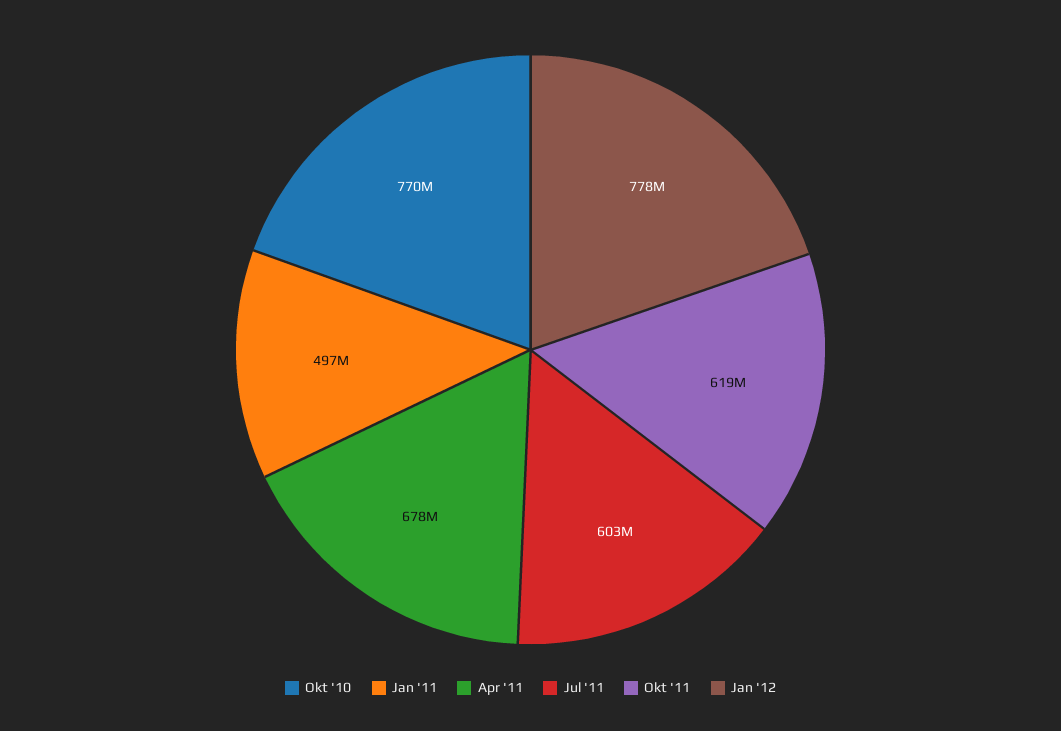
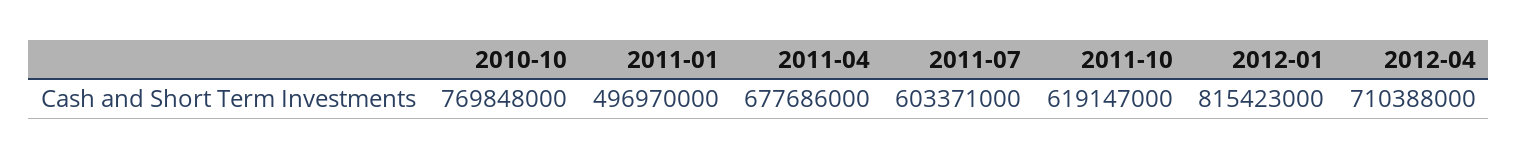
Jan '12: 778000000 -> 815423000
2012-04: none -> 710388000

